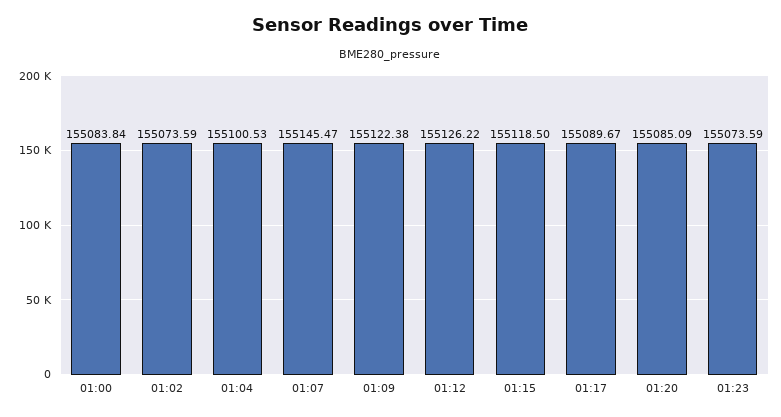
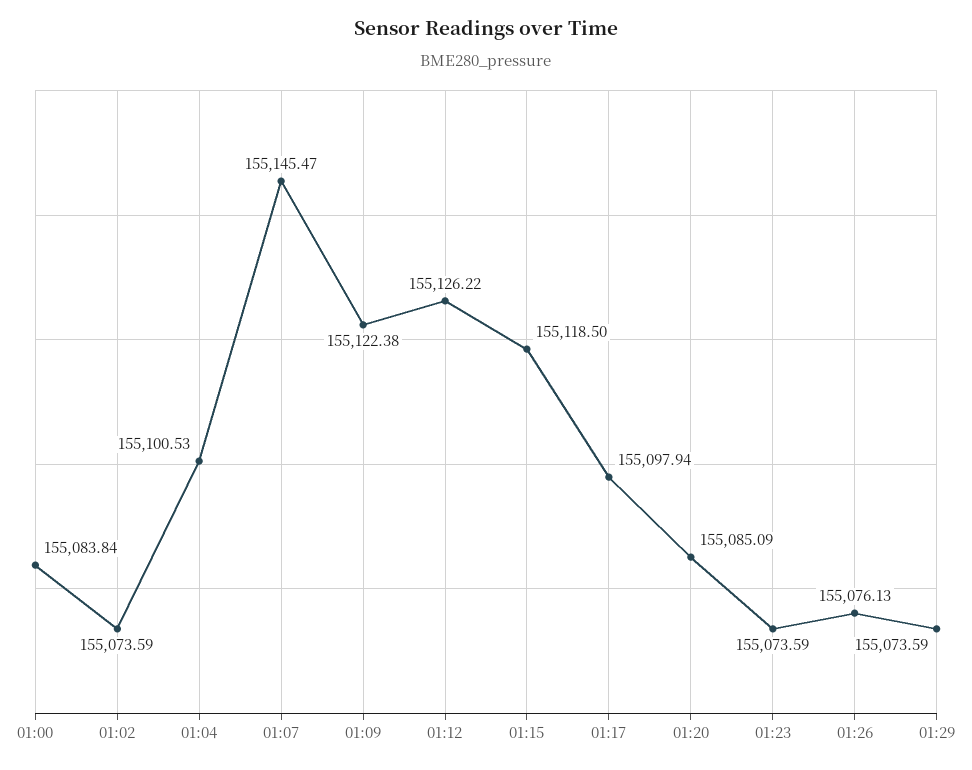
01:17: 155089.67 -> 155097.94
01:26: none -> 155076.13
01:29: none -> 155073.59

